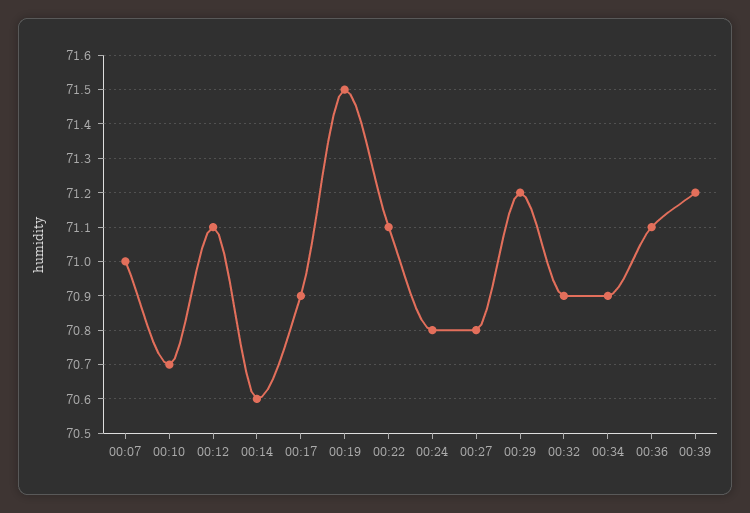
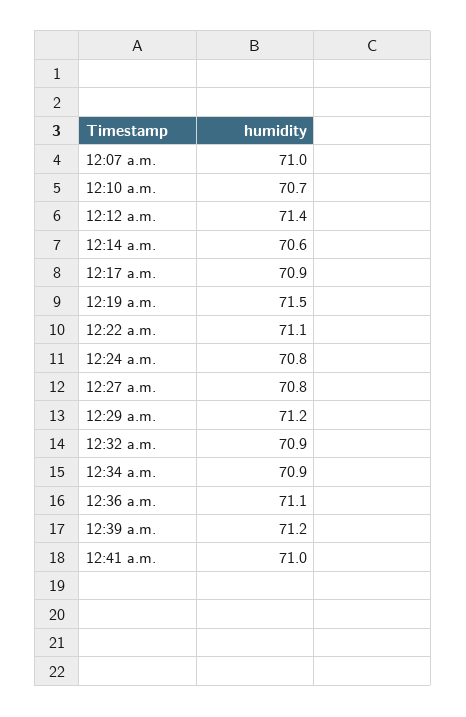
00:12: 71.1 -> 71.4
12:41 a.m.: none -> 71

